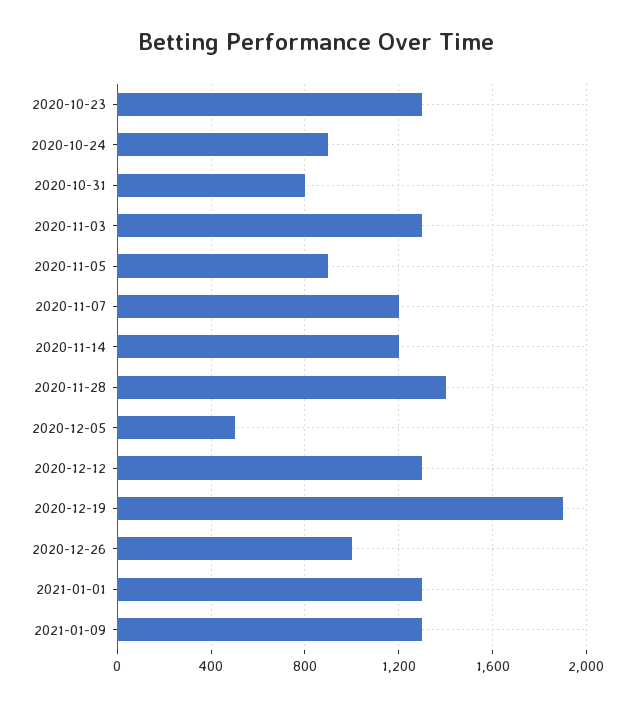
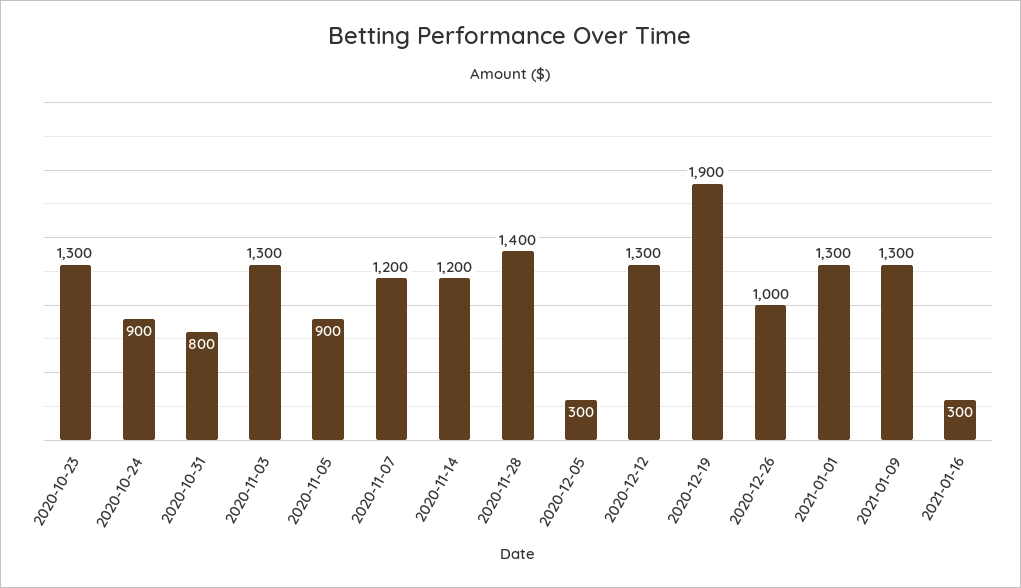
2020-12-05: 500 -> 300
2021-01-16: none -> 300

